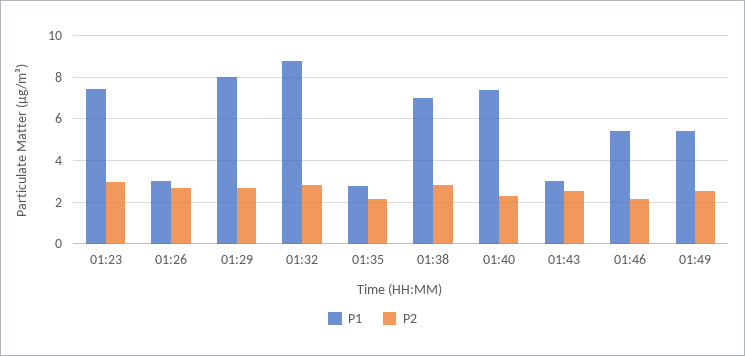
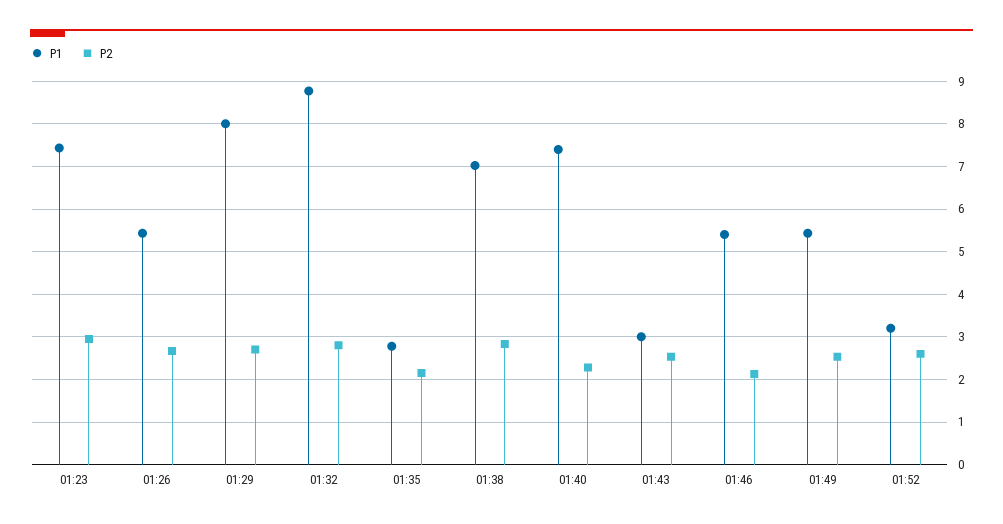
P1, 01:26: 3 -> 5.4
P1, 01:52: none -> 3.2
P2, 01:52: none -> 2.6

